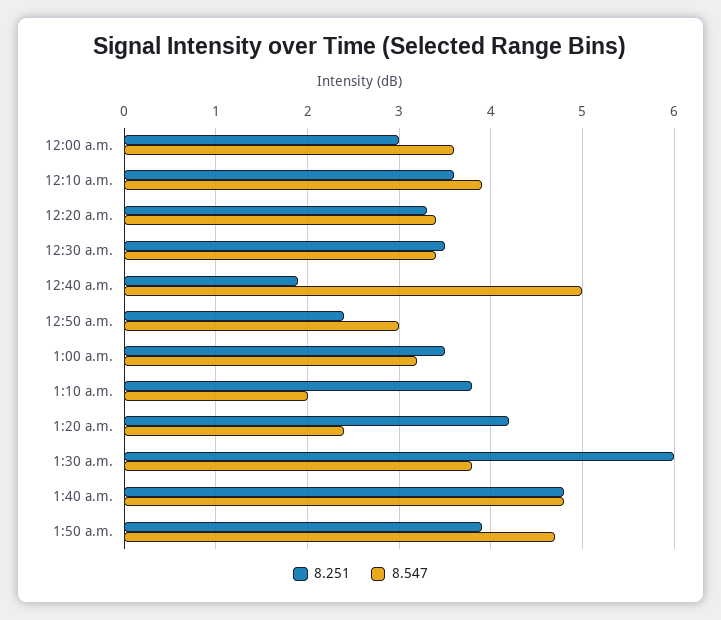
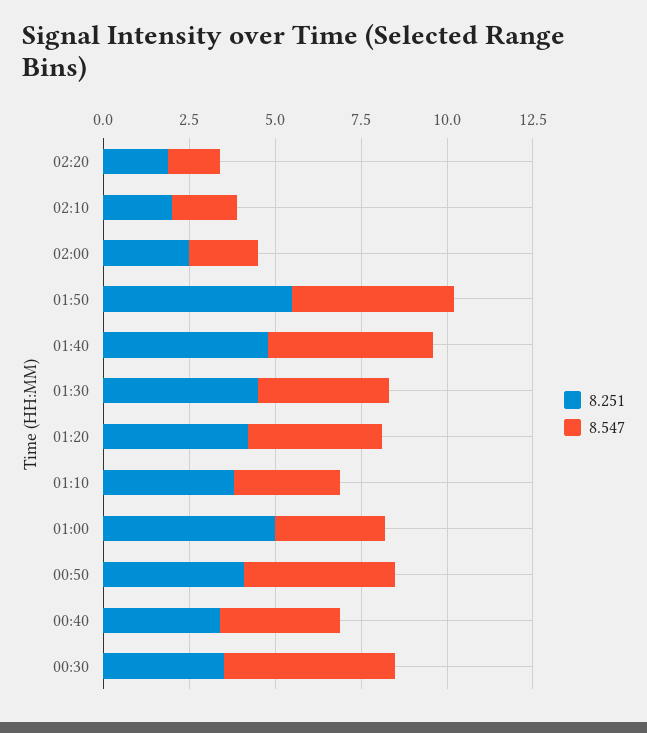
8.251, 12:00 a.m.: 3 -> none
8.547, 12:00 a.m.: 3.6 -> none
8.251, 12:10 a.m.: 3.6 -> none
8.547, 12:10 a.m.: 3.9 -> none
8.251, 12:20 a.m.: 3.3 -> none
8.547, 12:20 a.m.: 3.4 -> none
8.547, 12:30 a.m.: 3.4 -> 5
8.251, 12:40 a.m.: 1.9 -> 3.5
8.547, 12:40 a.m.: 5 -> 3.5
8.251, 12:50 a.m.: 2.4 -> 4
8.547, 12:50 a.m.: 3 -> 4.5
8.251, 1:00 a.m.: 3.5 -> 5
8.547, 1:10 a.m.: 2 -> 3
8.547, 1:20 a.m.: 2.4 -> 4
8.251, 1:30 a.m.: 6 -> 4.5
8.251, 1:50 a.m.: 3.9 -> 5.5
8.251, 02:20: none -> 2
8.547, 02:20: none -> 1.5
8.251, 02:10: none -> 2
8.547, 02:10: none -> 2
8.251, 02:00: none -> 2.5
8.547, 02:00: none -> 2

